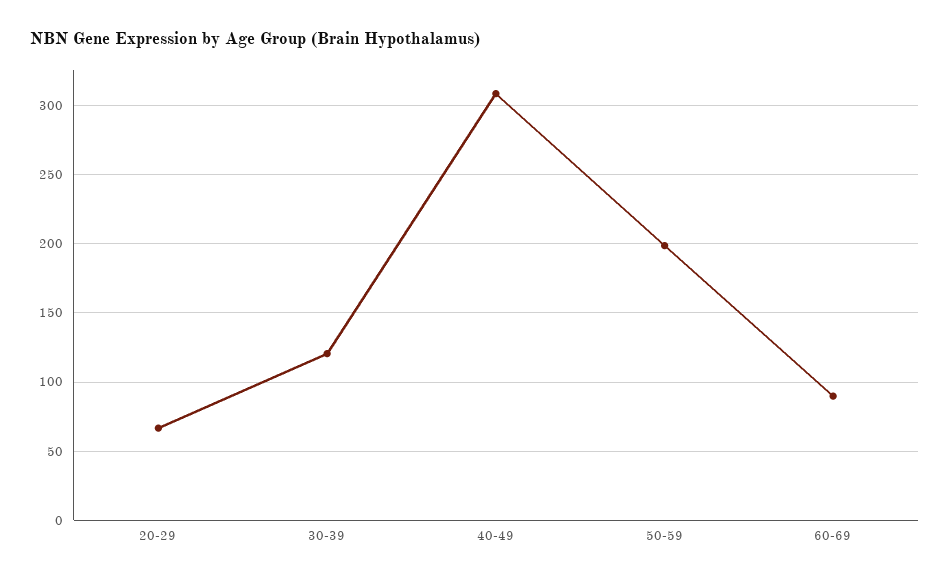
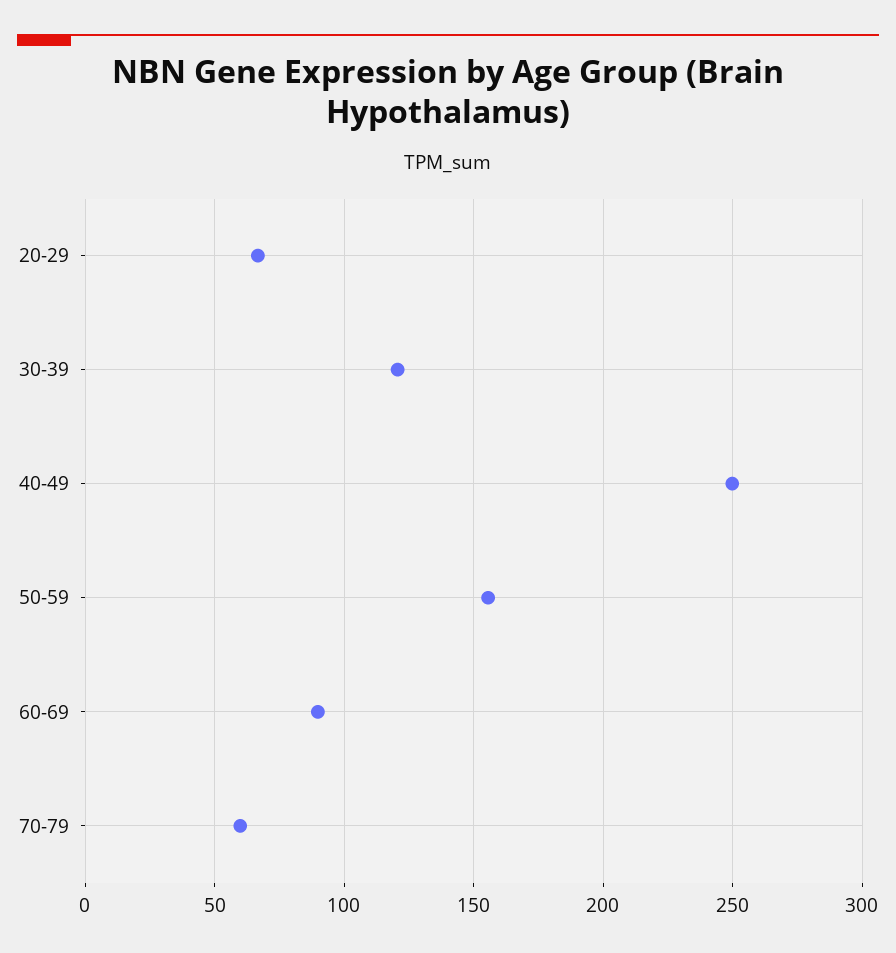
40-49: 310 -> 250
50-59: 200 -> 155
70-79: none -> 60

